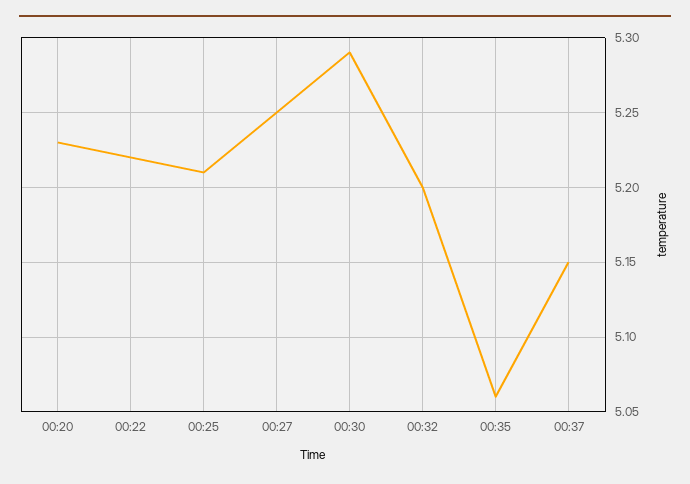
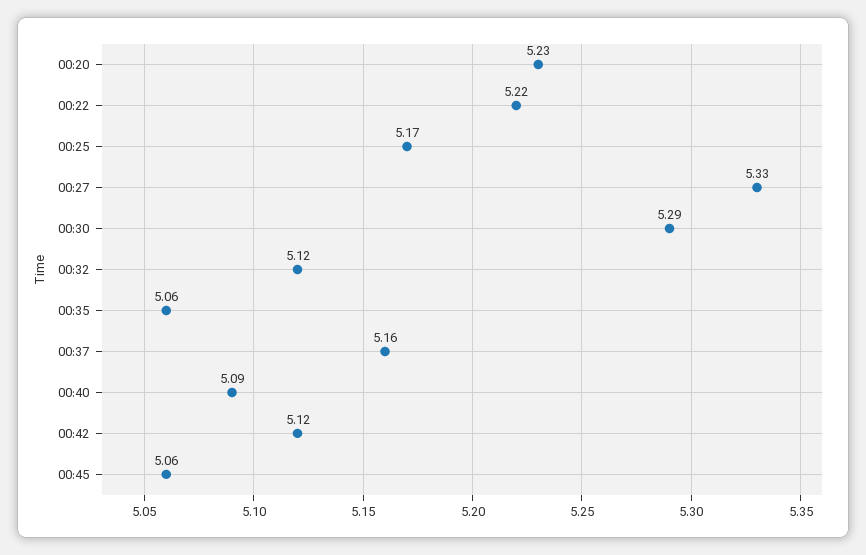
00:25: 5.21 -> 5.17
00:27: 5.25 -> 5.33
00:32: 5.2 -> 5.12
00:37: 5.15 -> 5.16
00:40: none -> 5.09
00:42: none -> 5.12
00:45: none -> 5.06

